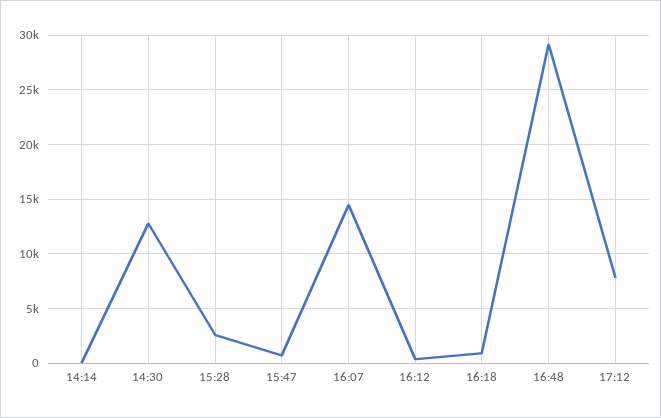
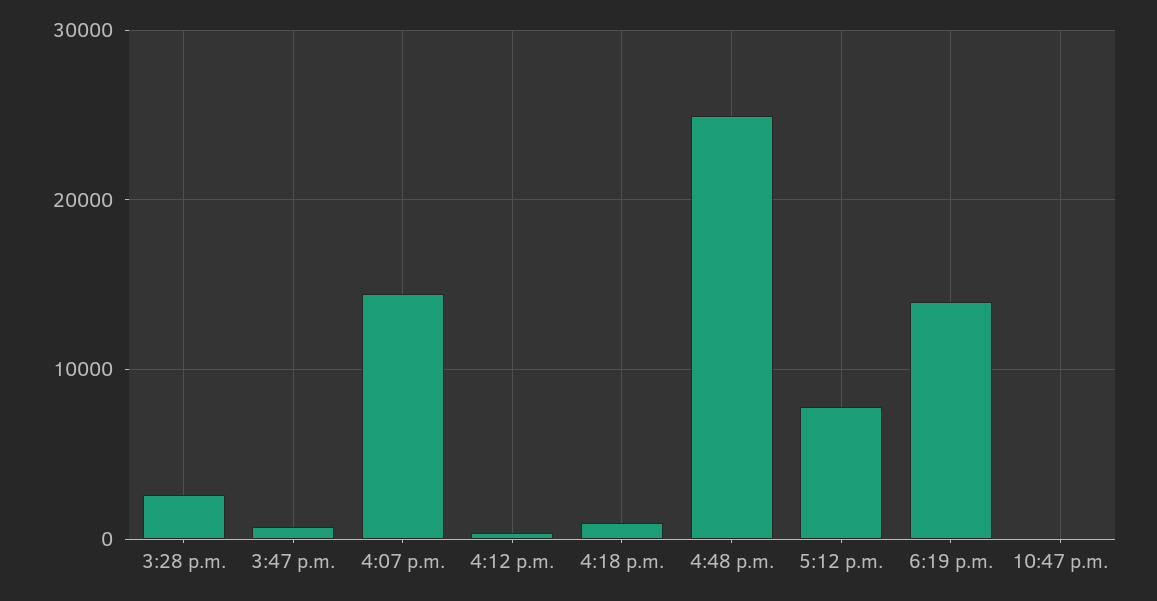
14:14: 0 -> none
14:30: 13000 -> none
16:48: 29000 -> 25000
6:19 p.m.: none -> 14000
10:47 p.m.: none -> 0

